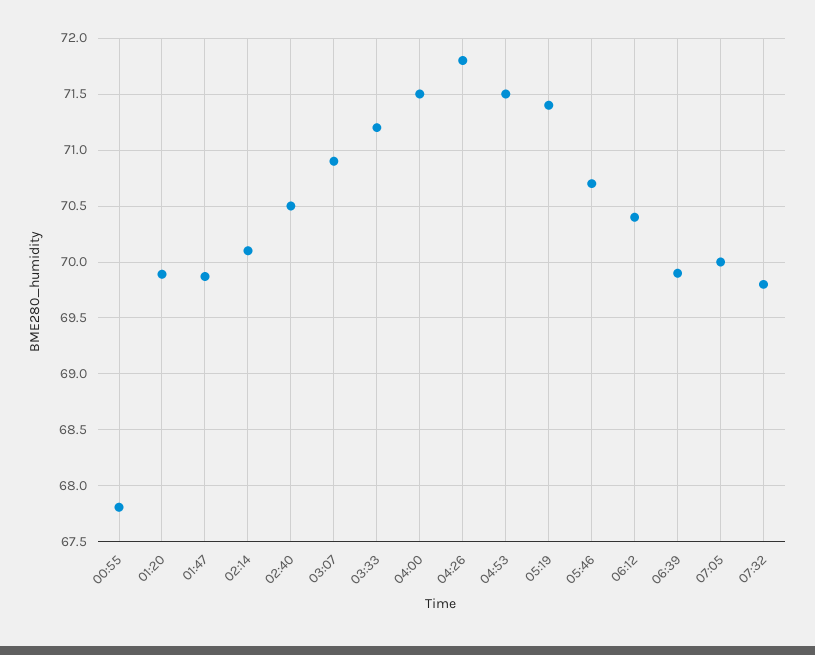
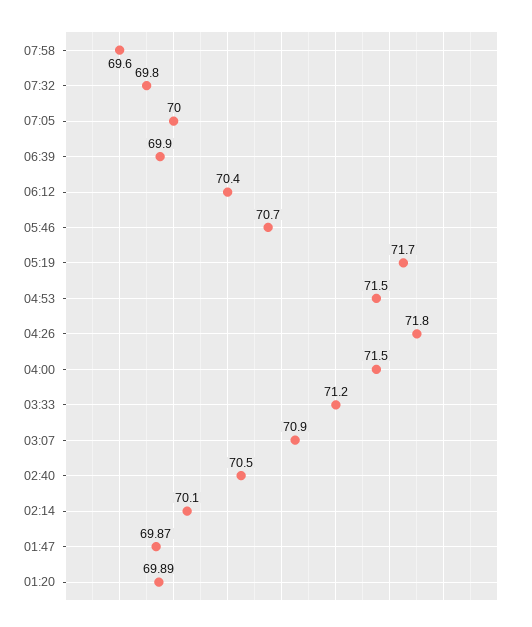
00:55: 67.8 -> none
05:19: 71.4 -> 71.7
07:58: none -> 69.6

